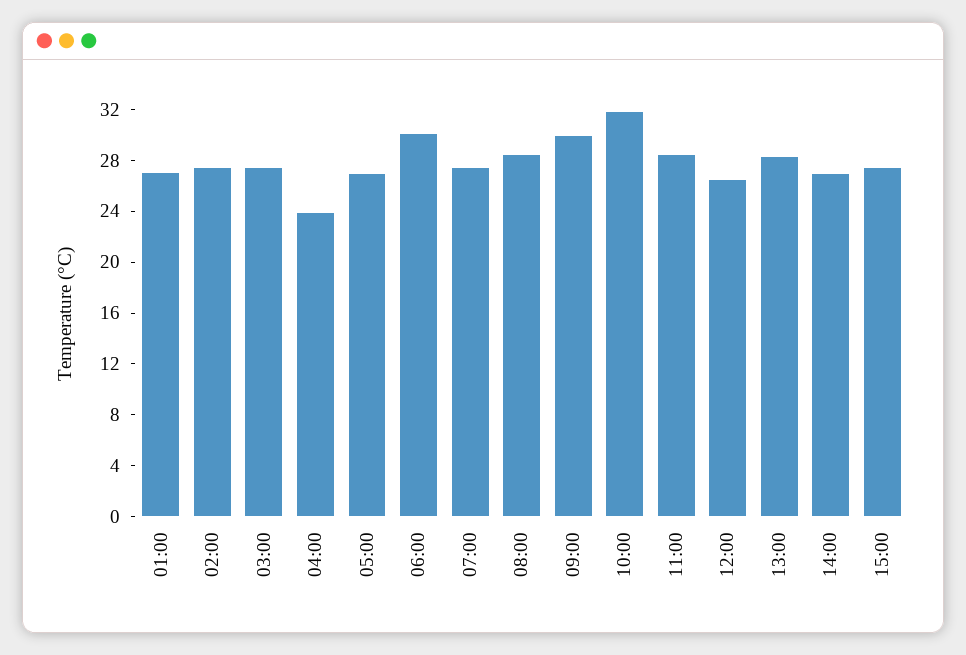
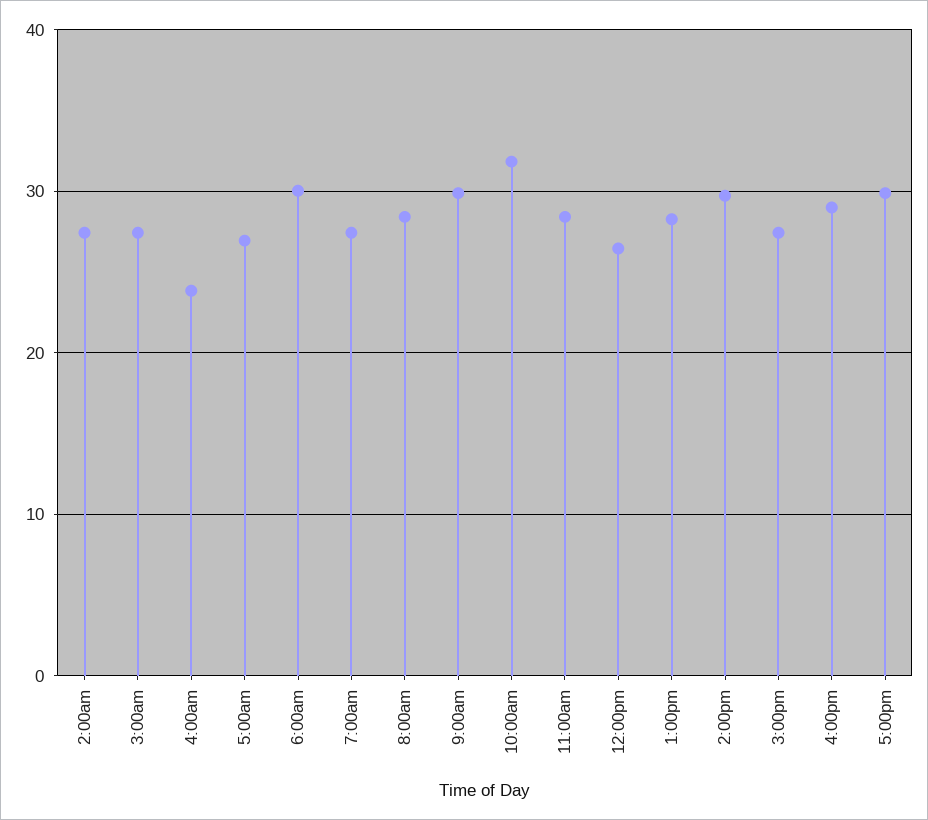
01:00: 27 -> none
14:00: 27 -> 30
4:00pm: none -> 29
5:00pm: none -> 30

